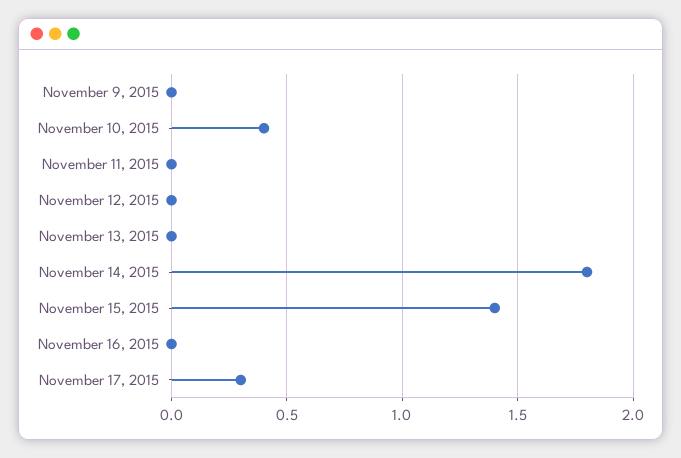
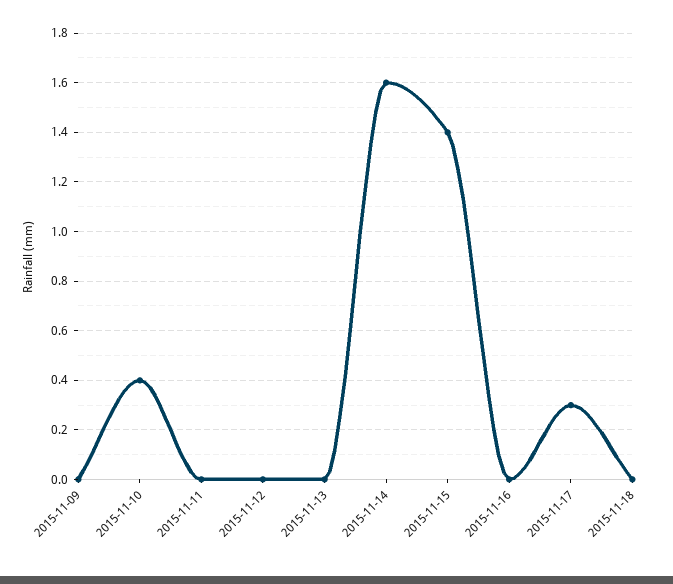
November 14, 2015: 1.8 -> 1.6
2015-11-18: none -> 0

